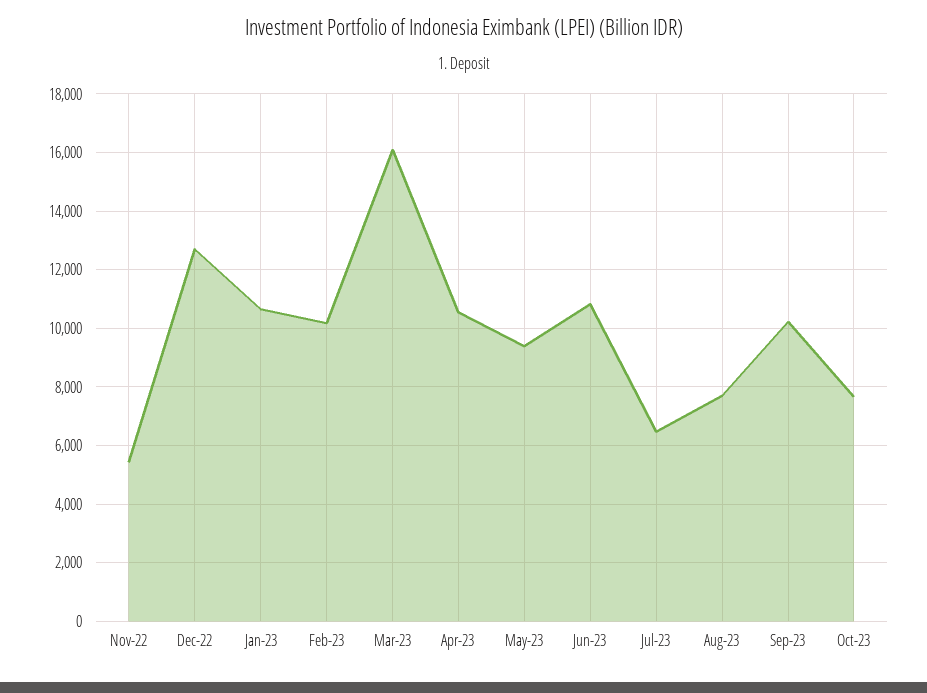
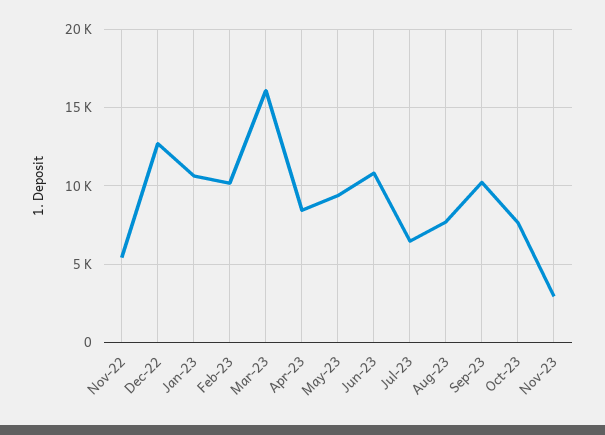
Apr-23: 10500 -> 8500
Nov-23: none -> 3000

